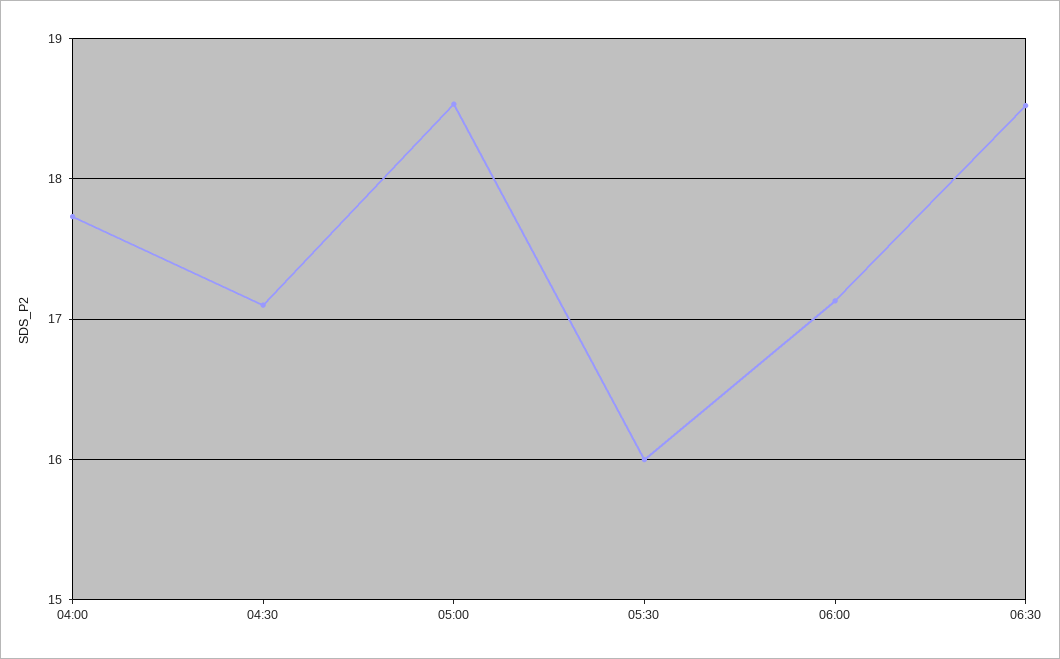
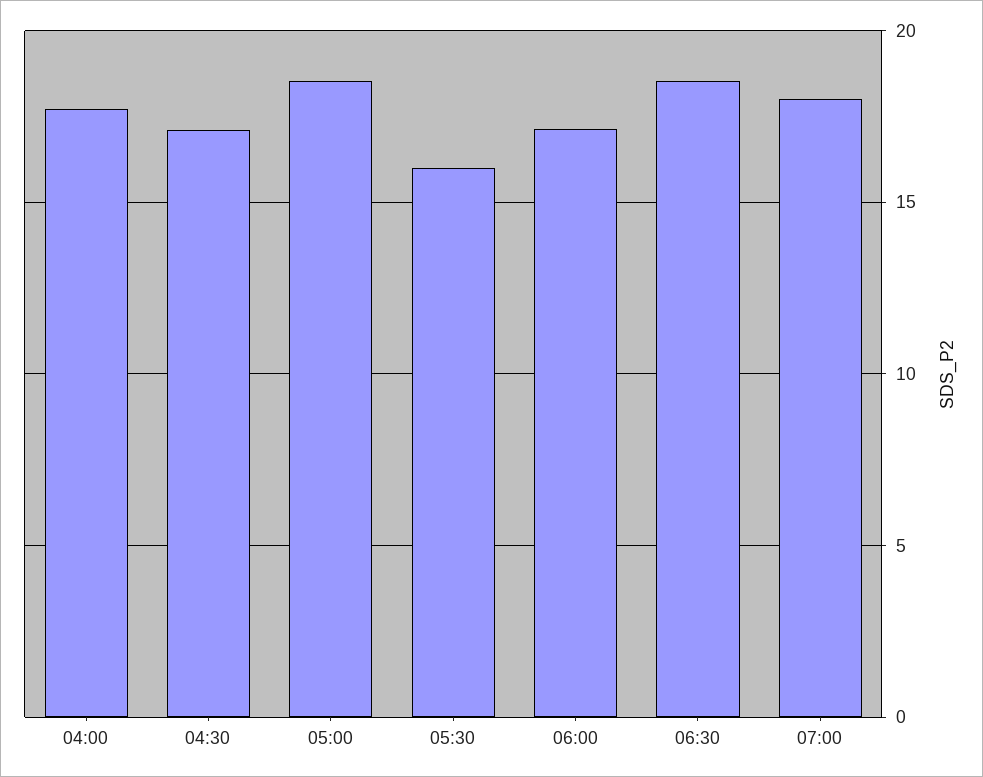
07:00: none -> 18

